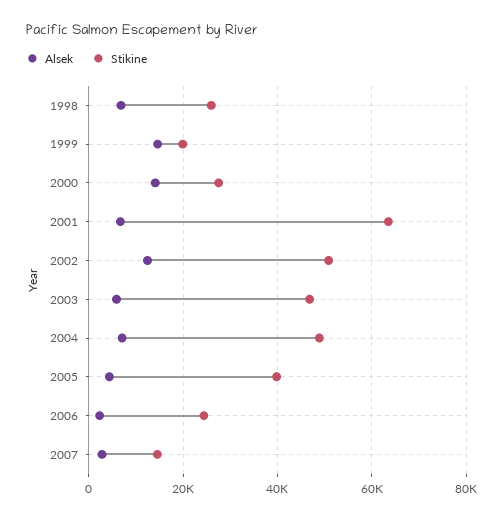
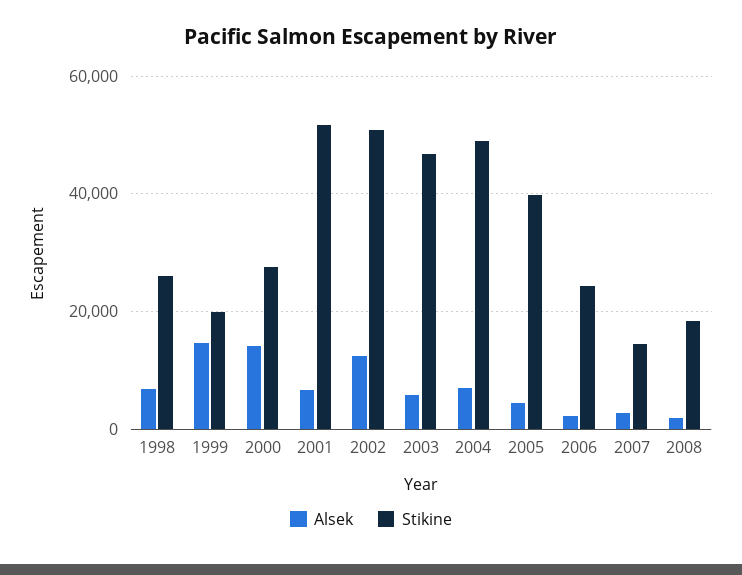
Stikine, 2001: 64000 -> 52000
Alsek, 2008: none -> 2000
Stikine, 2008: none -> 18000

